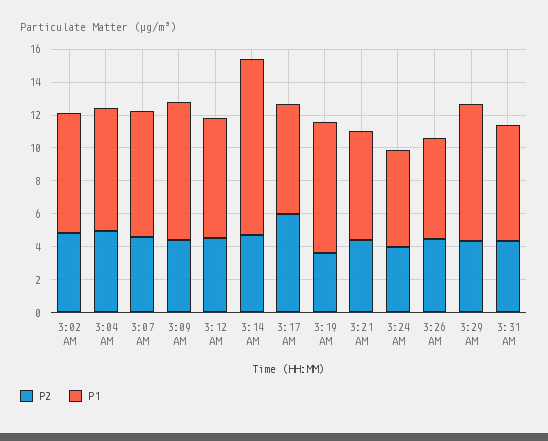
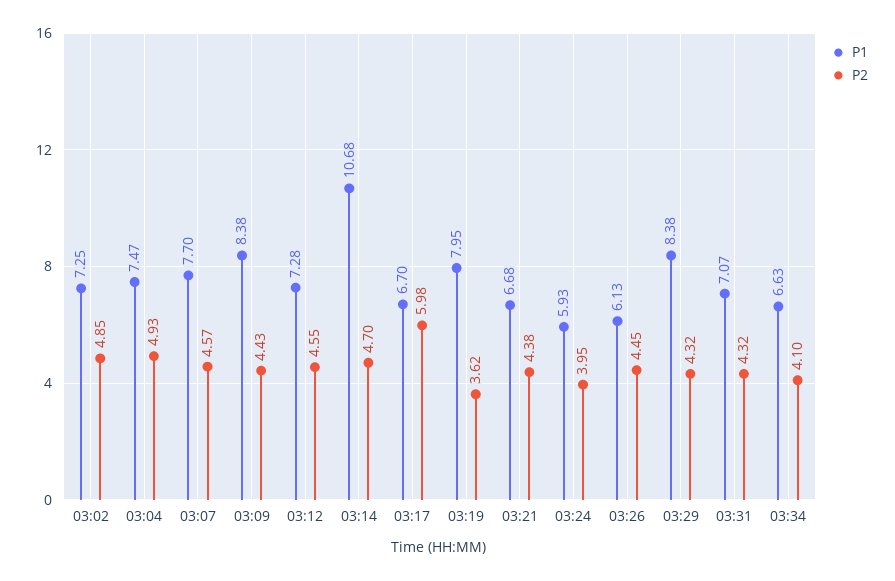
P1, 03:34: none -> 6.63
P2, 03:34: none -> 4.1

